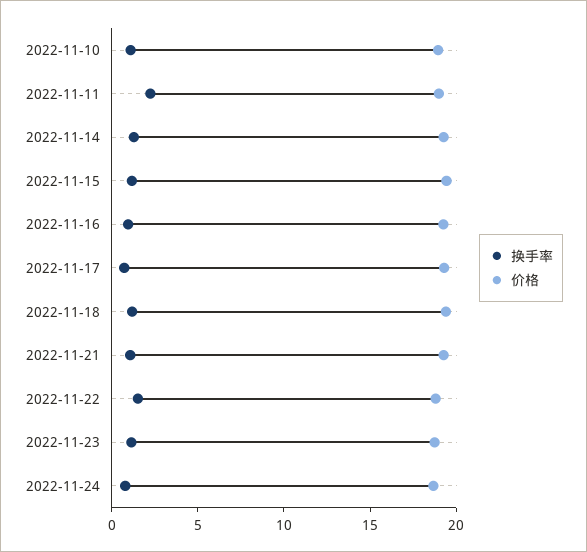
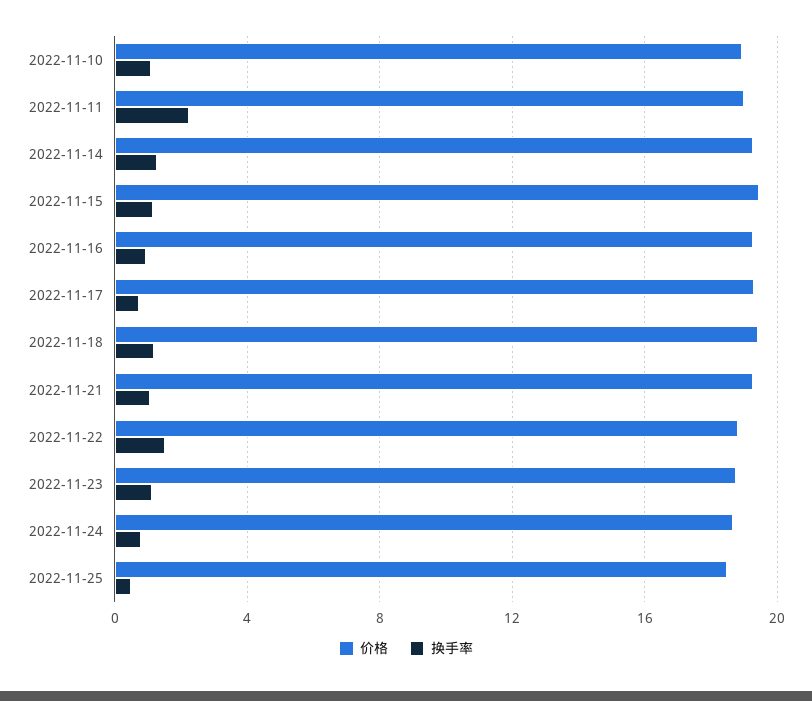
价格, 2022-11-25: none -> 18.5
换手率, 2022-11-25: none -> 0.5

